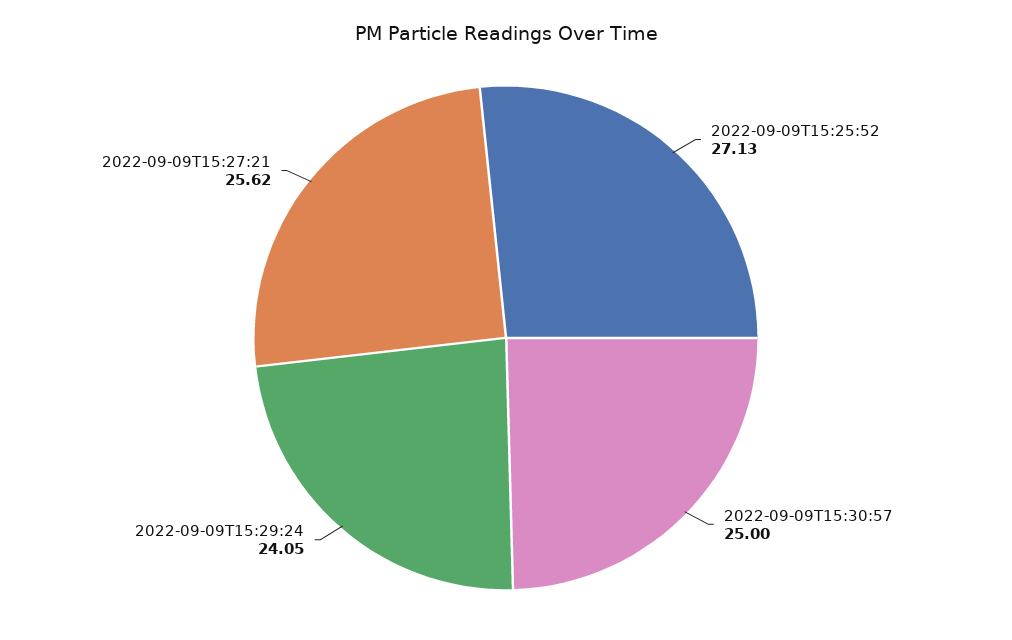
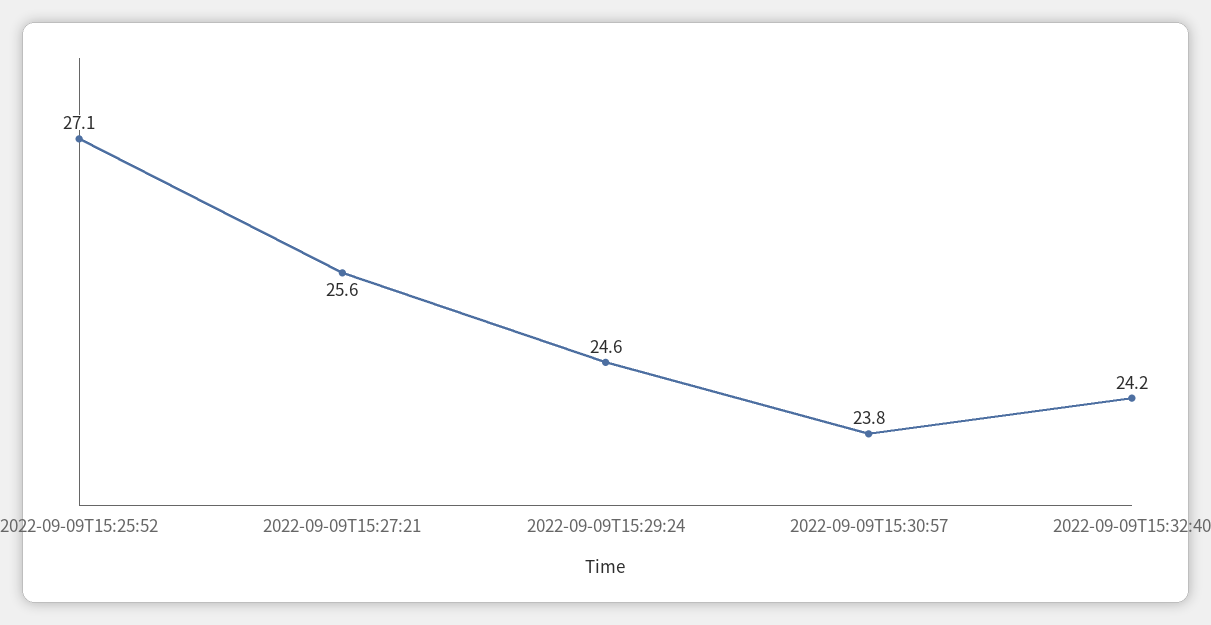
2022-09-09T15:30:57: 25 -> 23.8
2022-09-09T15:29:24: 24.05 -> 24.6
2022-09-09T15:32:40: none -> 24.2

